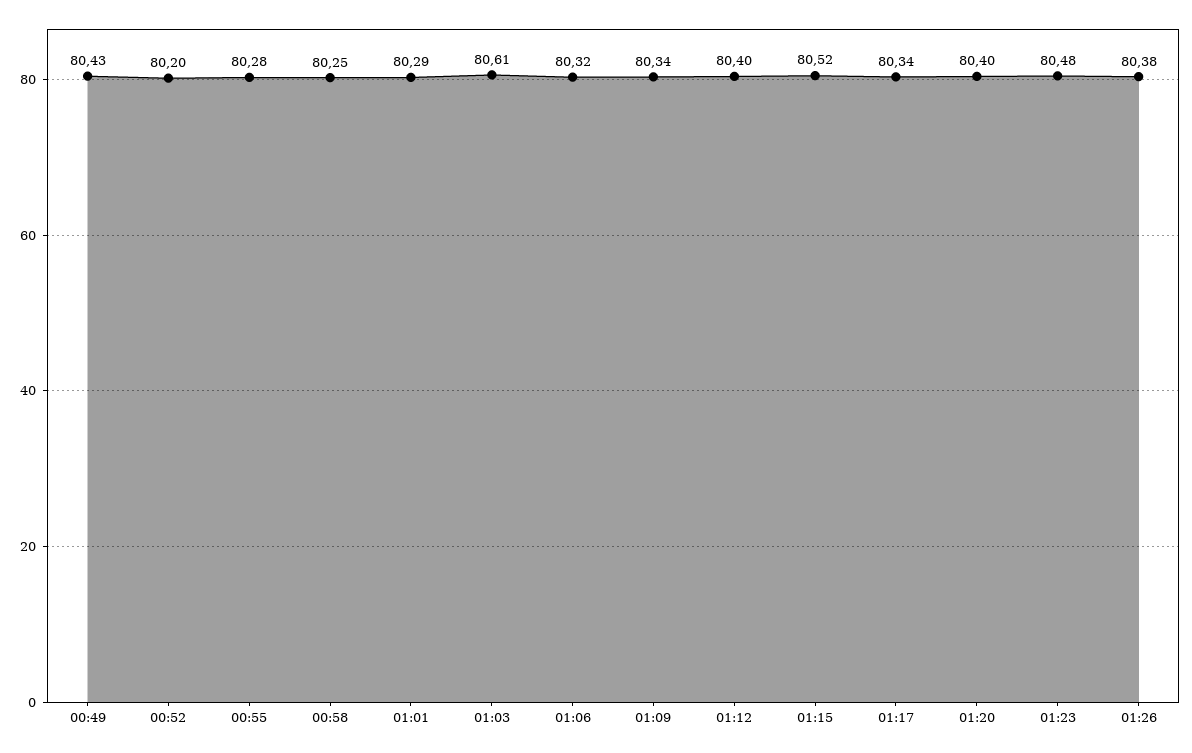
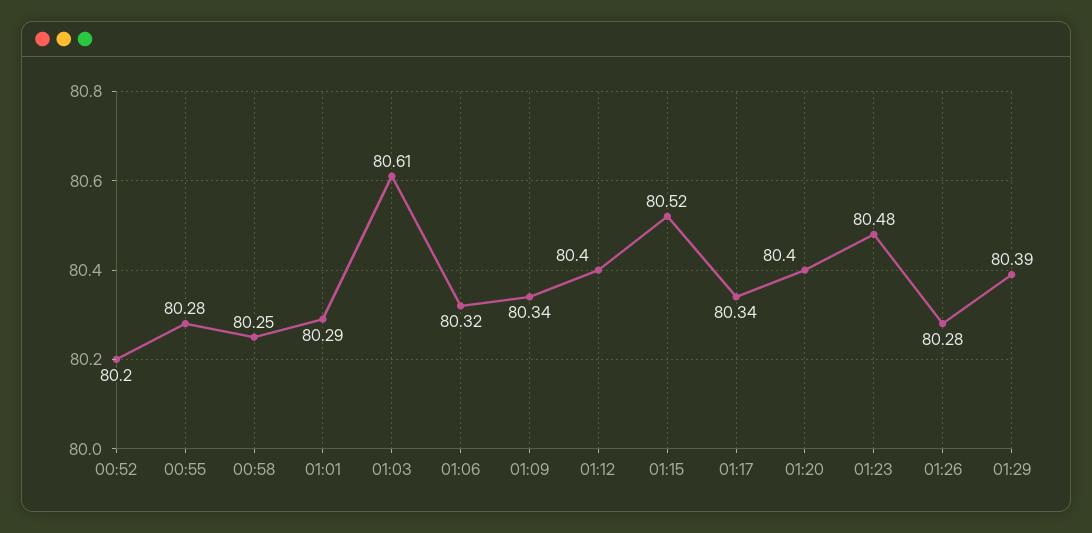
00:49: 80.43 -> none
01:26: 80.38 -> 80.28
01:29: none -> 80.39

